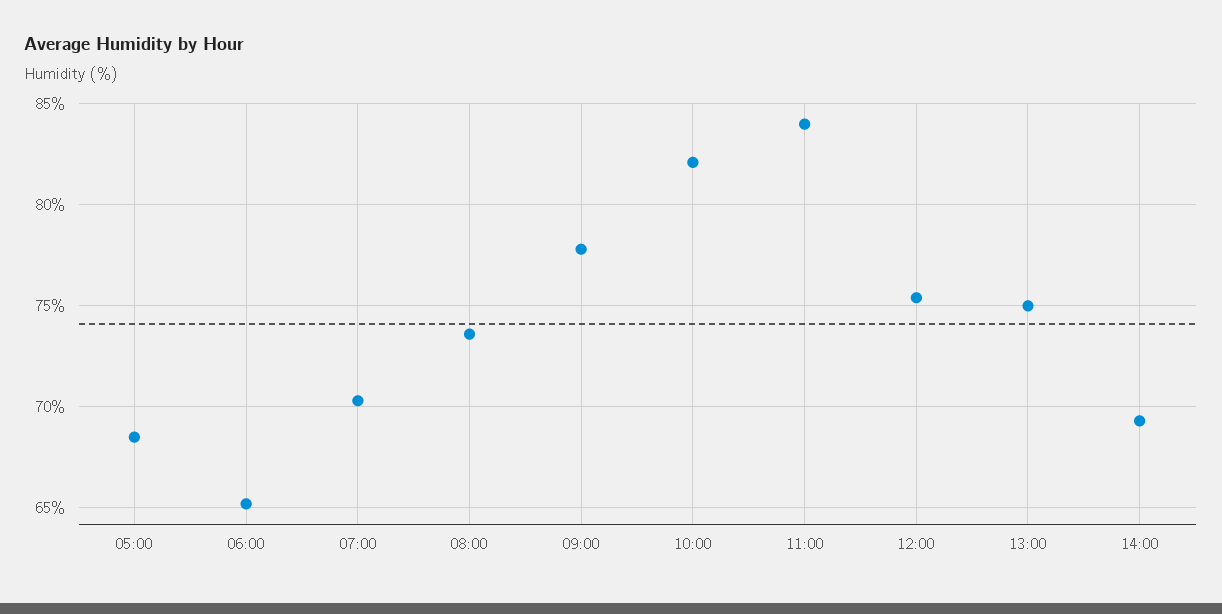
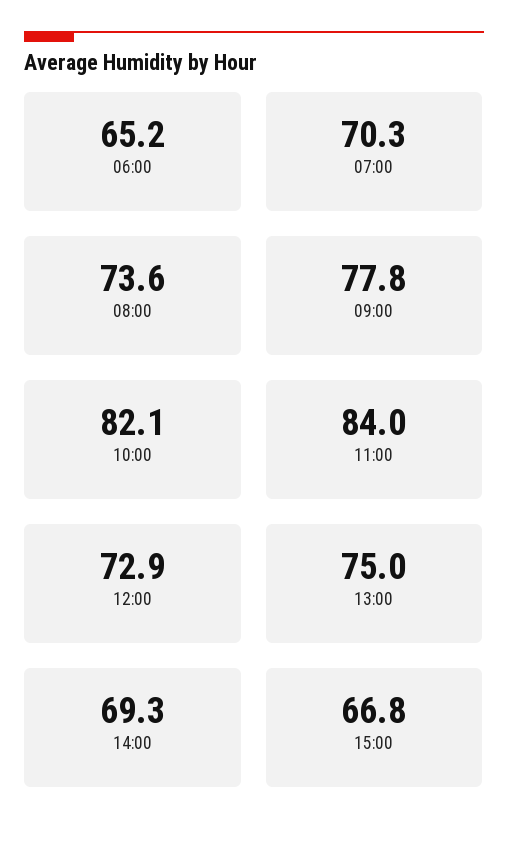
05:00: 68.5 -> none
12:00: 75.5 -> 72.9
15:00: none -> 66.8

